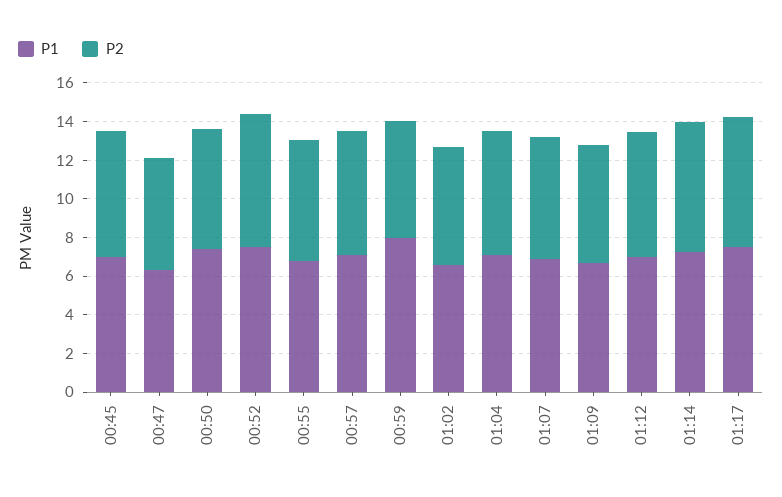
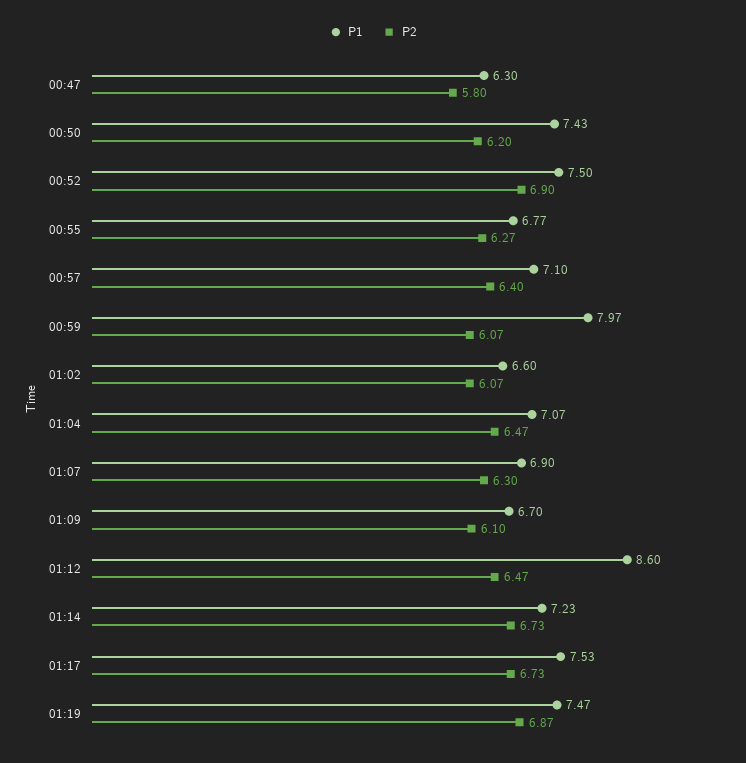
P1, 00:45: 7 -> none
P2, 00:45: 6.5 -> none
P1, 01:12: 7 -> 8.6
P1, 01:19: none -> 7.47
P2, 01:19: none -> 6.87

